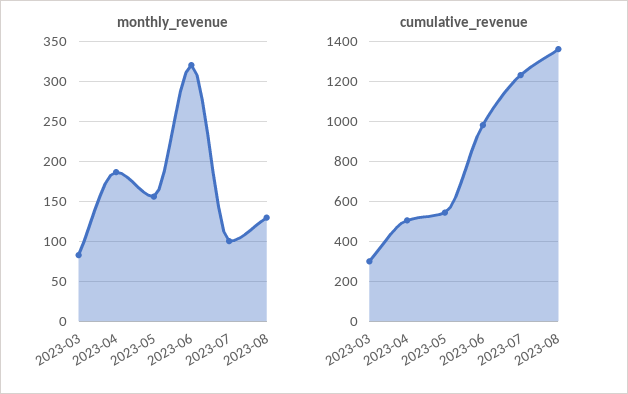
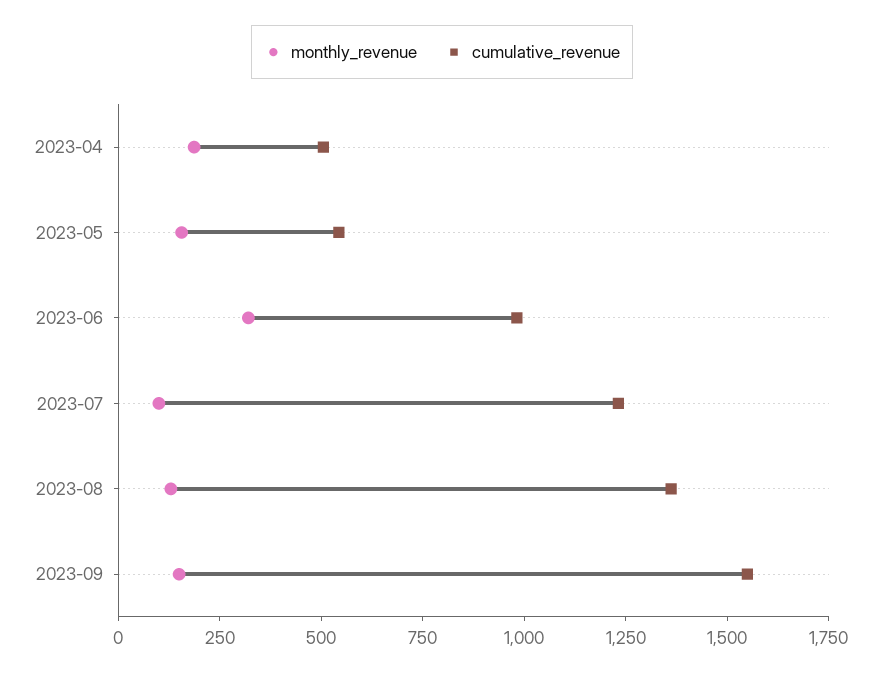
monthly_revenue, 2023-03: 80 -> none
cumulative_revenue, 2023-03: 300 -> none
monthly_revenue, 2023-09: none -> 150
cumulative_revenue, 2023-09: none -> 1550

